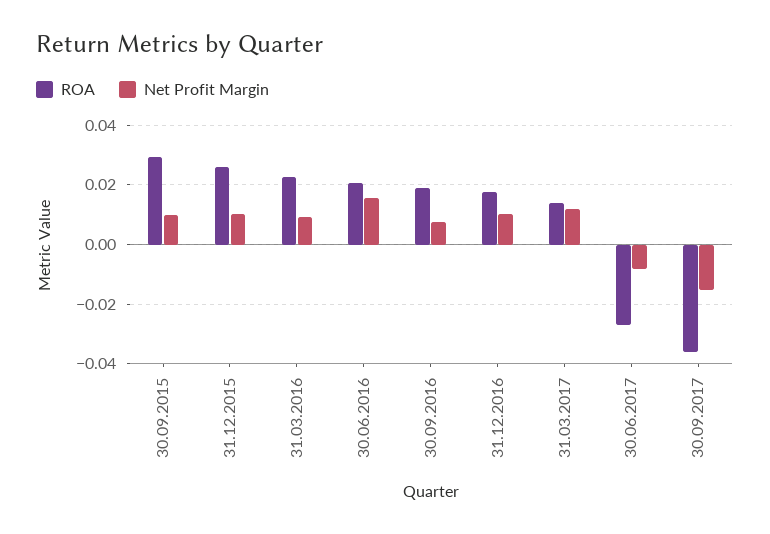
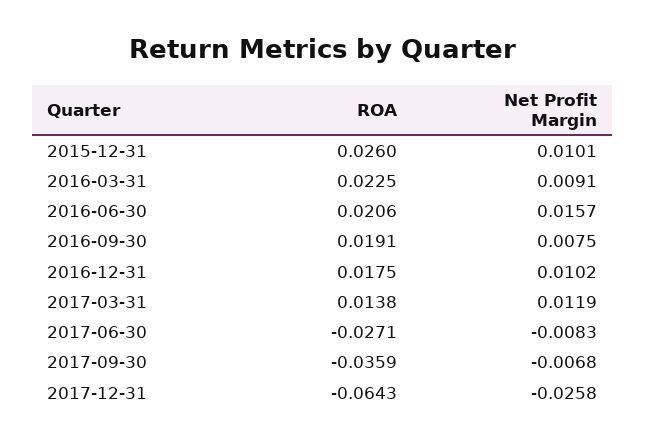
ROA, 30.09.2015: 0.03 -> none
Net Profit Margin, 30.09.2015: 0.01 -> none
Net Profit Margin, 30.09.2017: -0.015 -> -0.0068
ROA, 2017-12-31: none -> -0.0643
Net Profit Margin, 2017-12-31: none -> -0.0258

